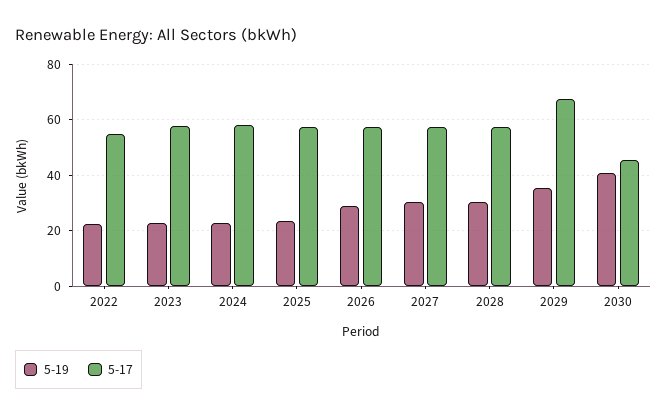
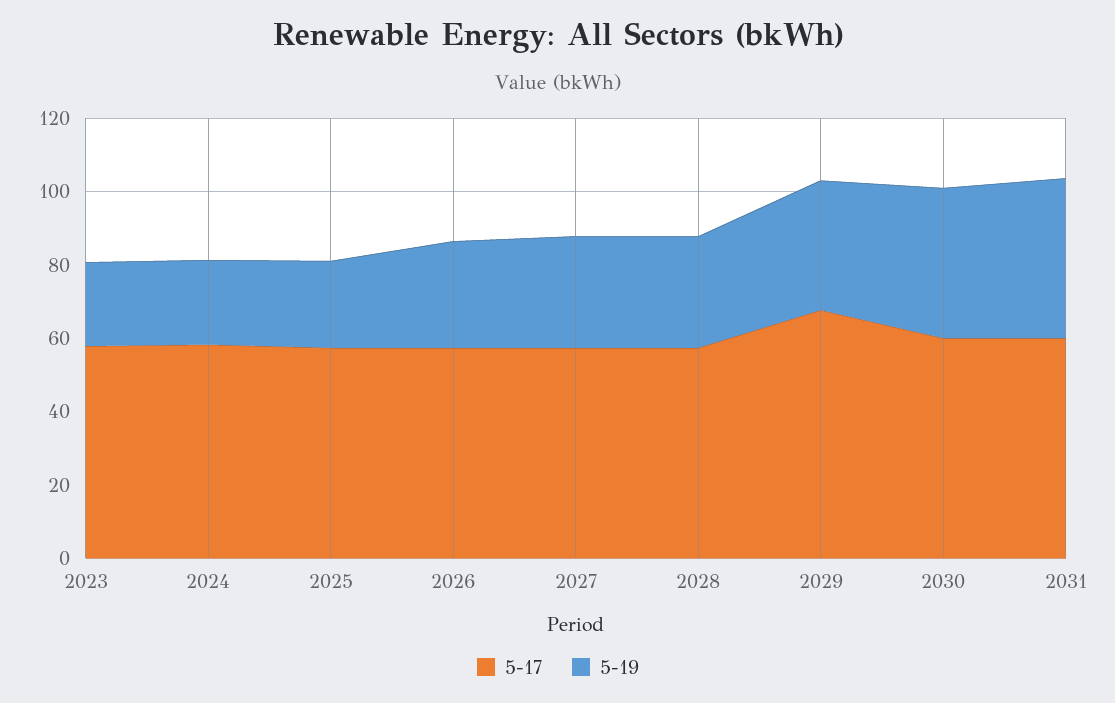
5-19, 2022: 22.5 -> none
5-17, 2022: 55 -> none
5-17, 2030: 45 -> 60
5-17, 2031: none -> 60
5-19, 2031: none -> 45

